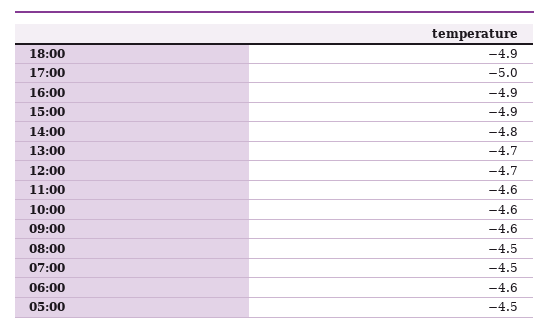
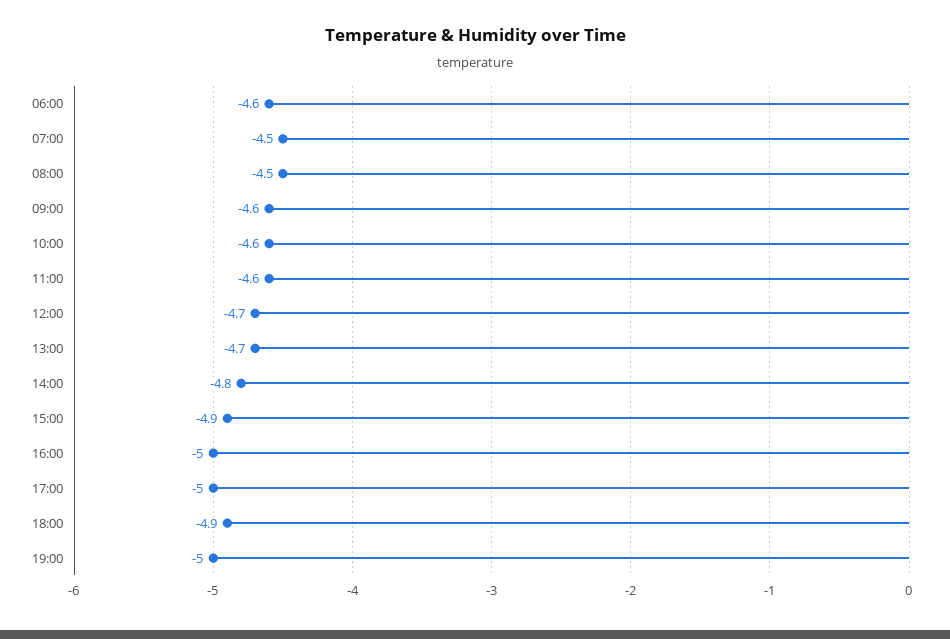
16:00: -4.9 -> -5
05:00: -4.5 -> none
19:00: none -> -5

